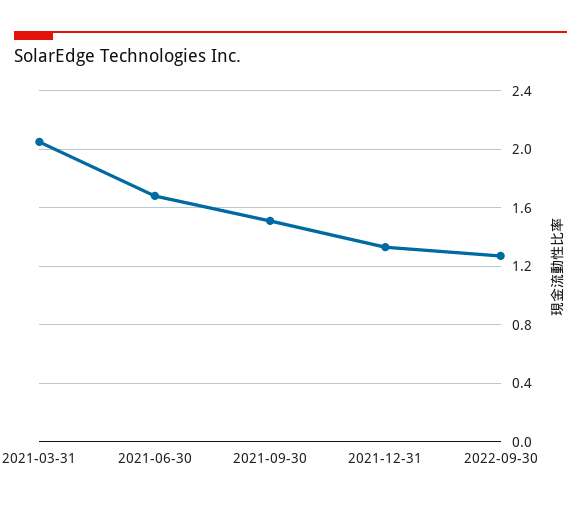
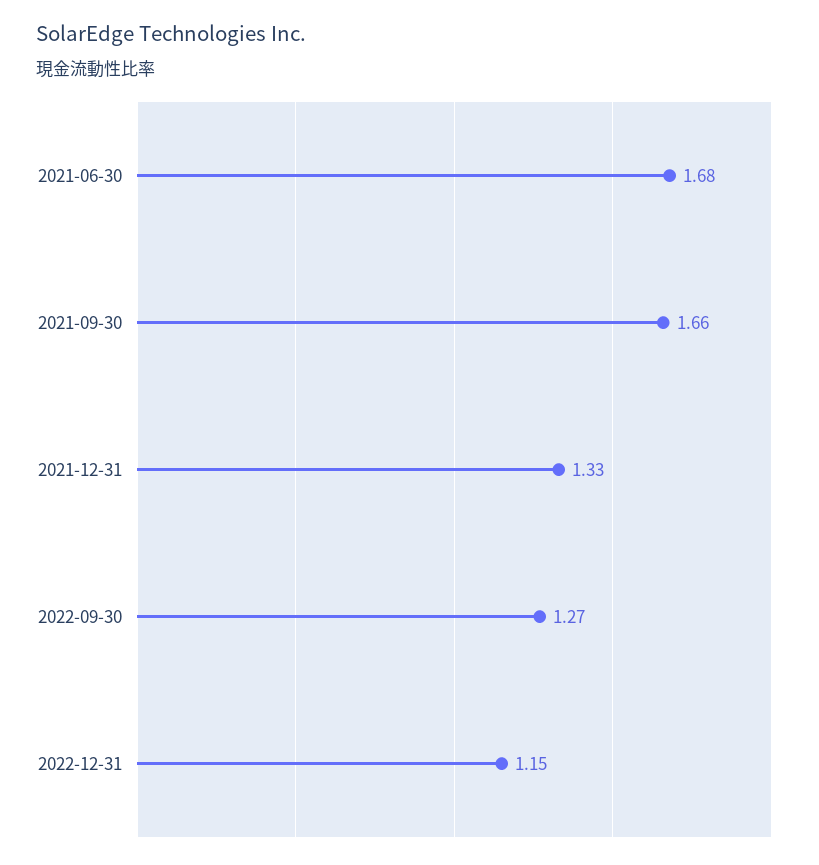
2021-03-31: 2.05 -> none
2021-09-30: 1.5 -> 1.66
2022-12-31: none -> 1.15

